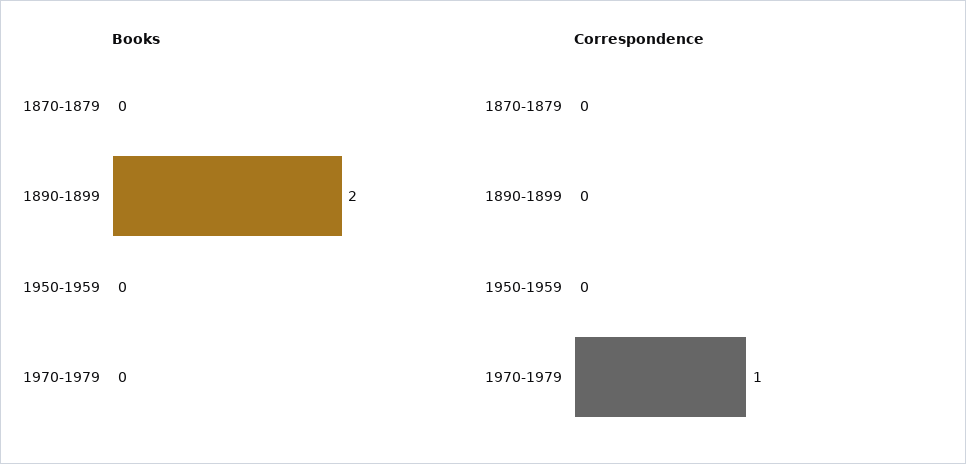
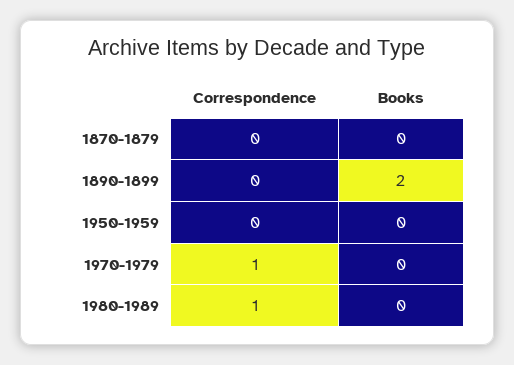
Correspondence, 1980-1989: none -> 1
Books, 1980-1989: none -> 0

